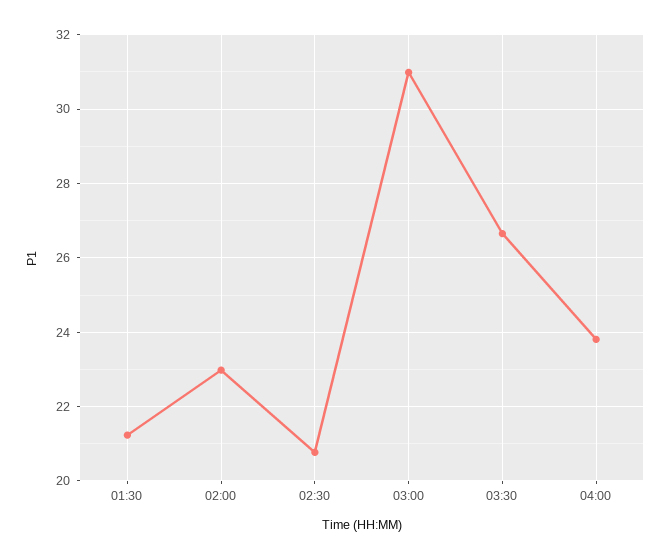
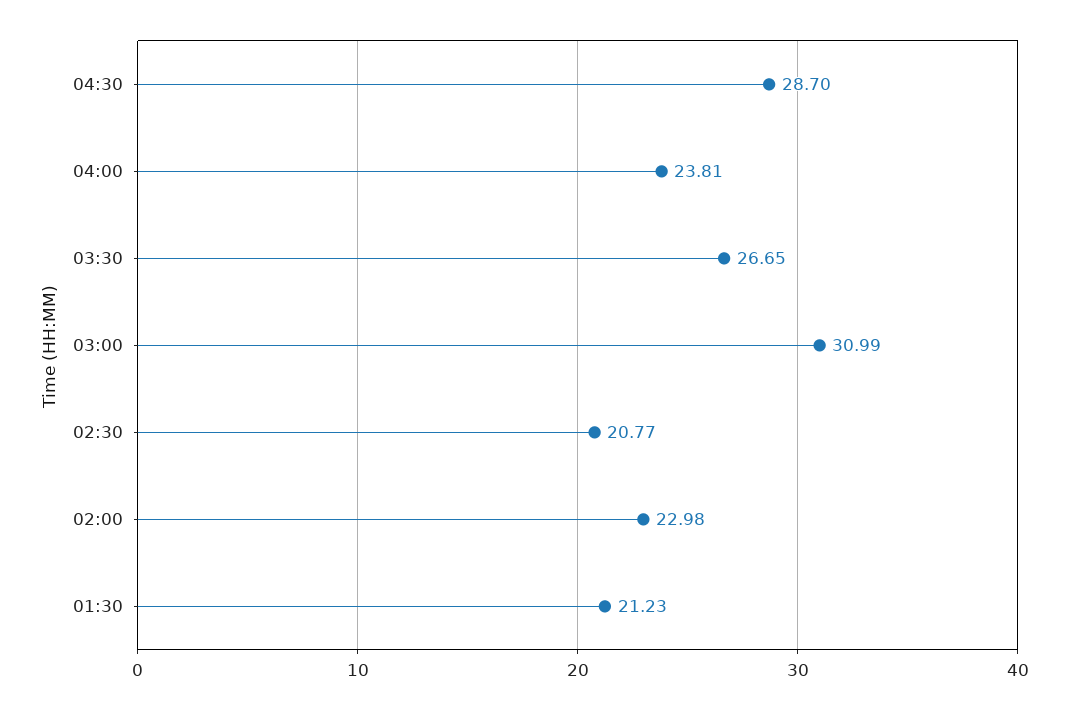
04:30: none -> 28.7

